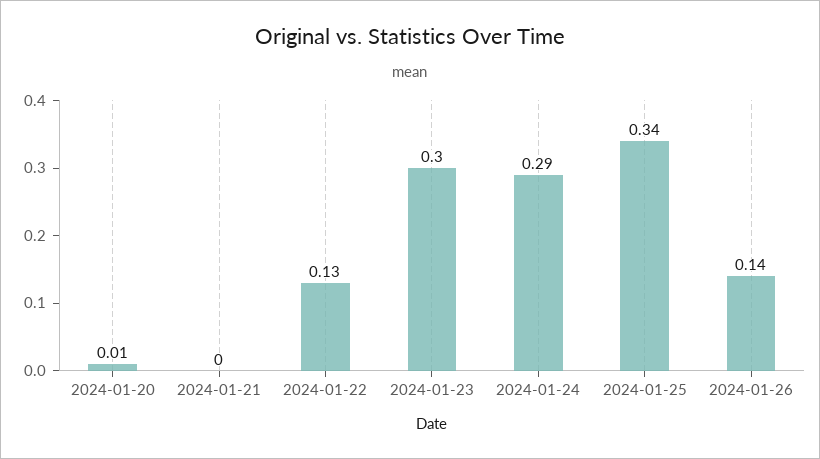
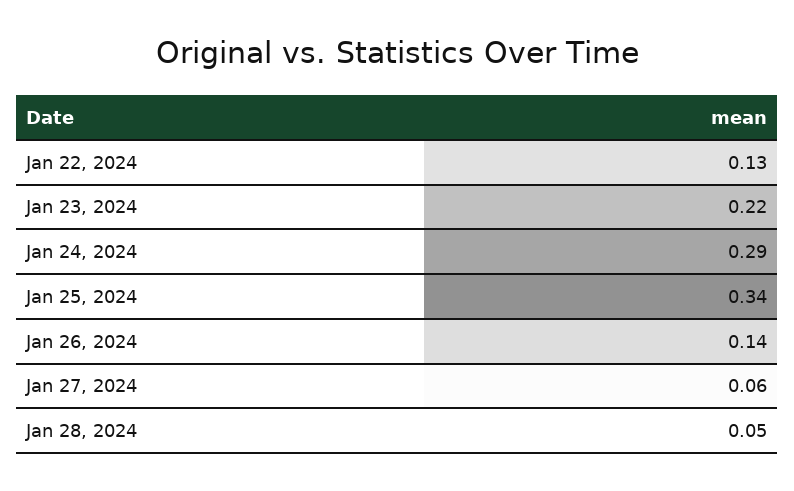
2024-01-20: 0.01 -> none
2024-01-21: 0 -> none
2024-01-23: 0.3 -> 0.22
Jan 27, 2024: none -> 0.06
Jan 28, 2024: none -> 0.05

